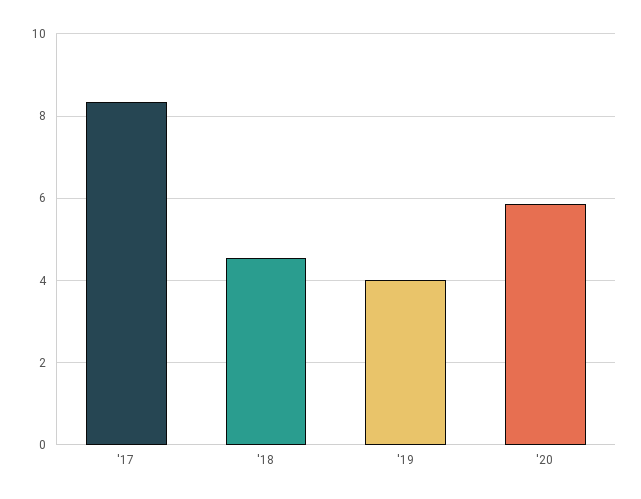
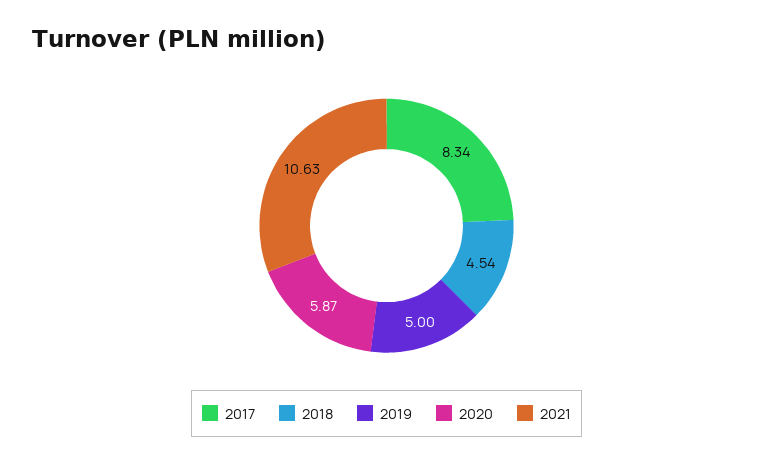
'19: 4 -> 5
2021: none -> 10.63

